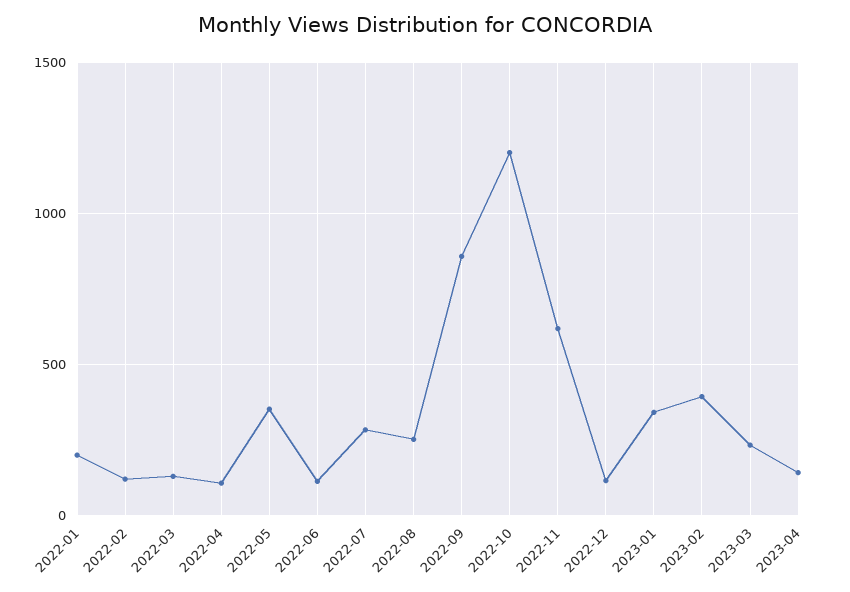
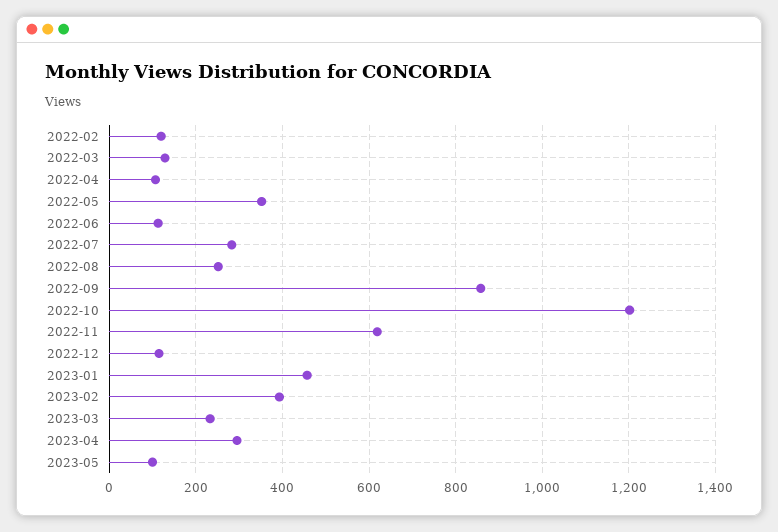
2022-01: 200 -> none
2023-01: 350 -> 460
2023-04: 150 -> 300
2023-05: none -> 100

